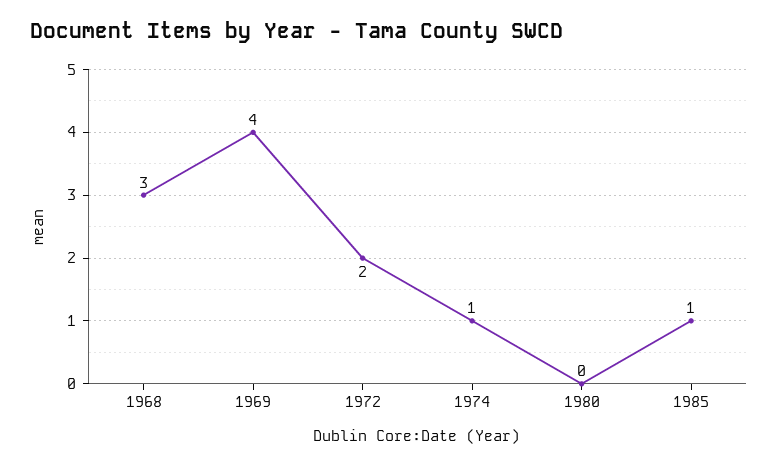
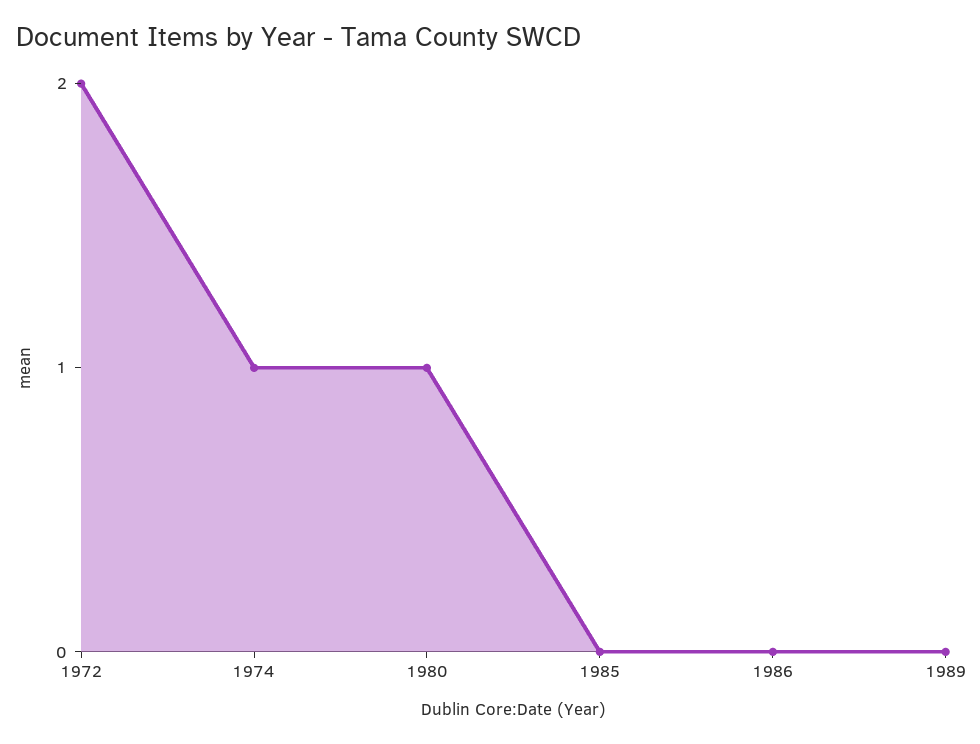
1968: 3 -> none
1969: 4 -> none
1980: 0 -> 1
1985: 1 -> 0
1986: none -> 0
1989: none -> 0

